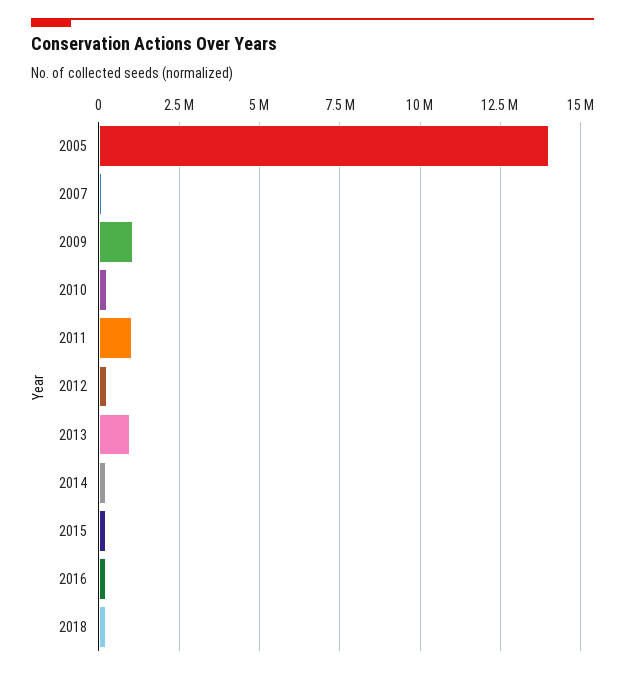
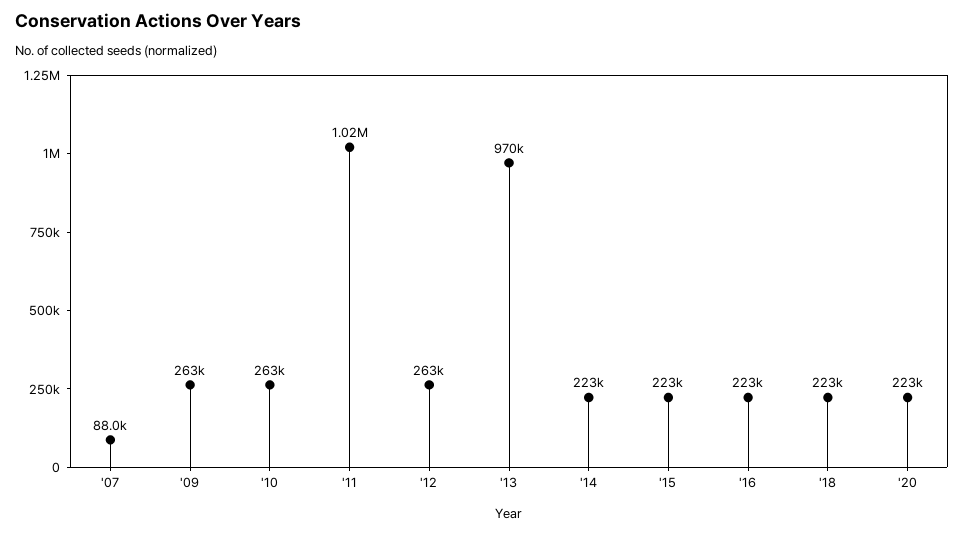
2005: 14000000 -> none
2009: 1000000 -> 263000
'20: none -> 223000

